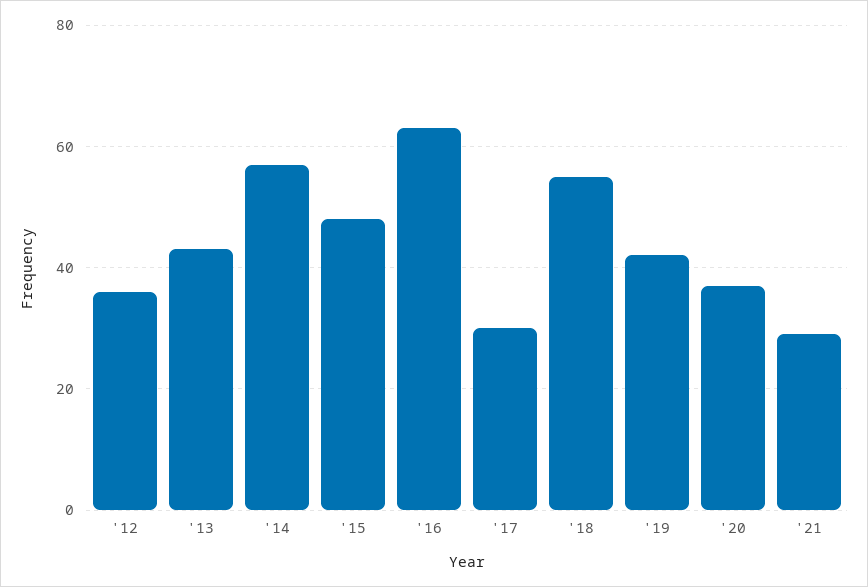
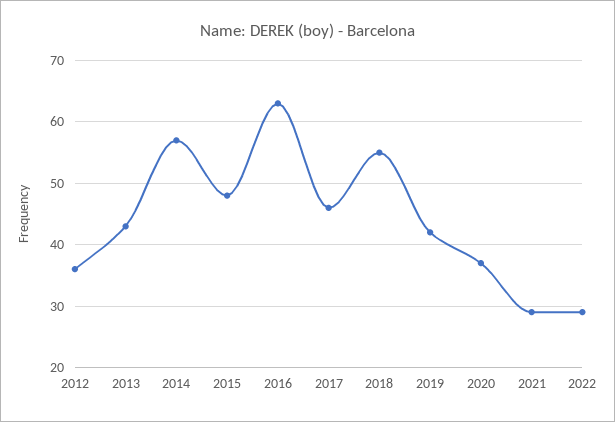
'17: 30 -> 46
2022: none -> 29

